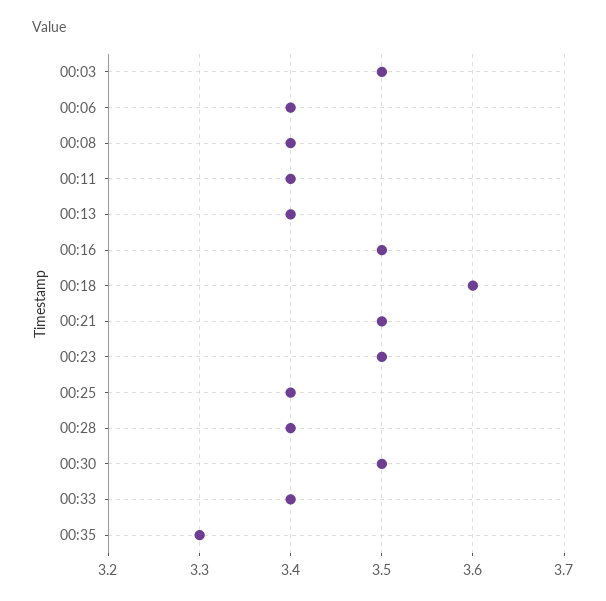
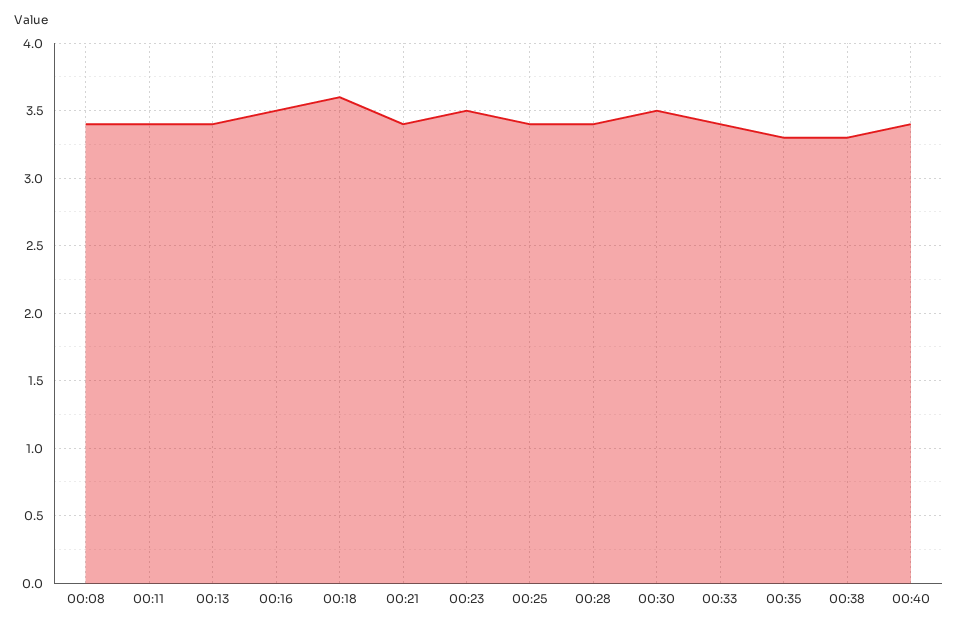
00:03: 3.5 -> none
00:06: 3.4 -> none
00:21: 3.5 -> 3.4
00:38: none -> 3.3
00:40: none -> 3.4

